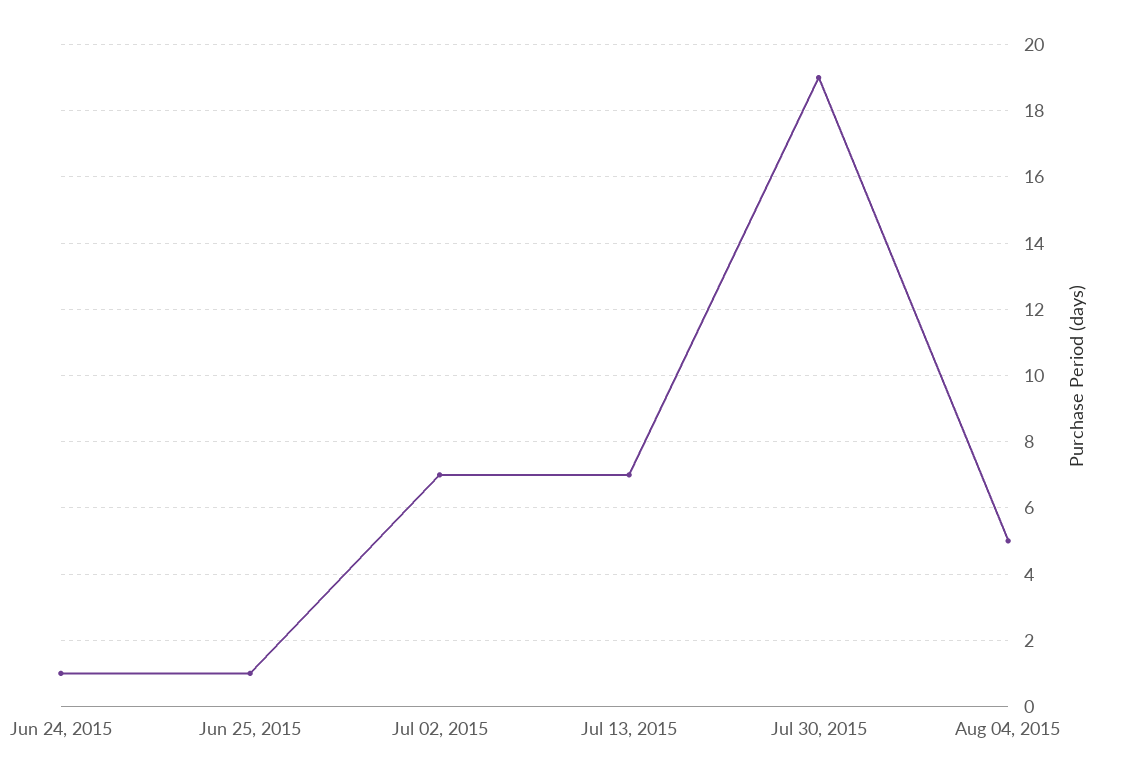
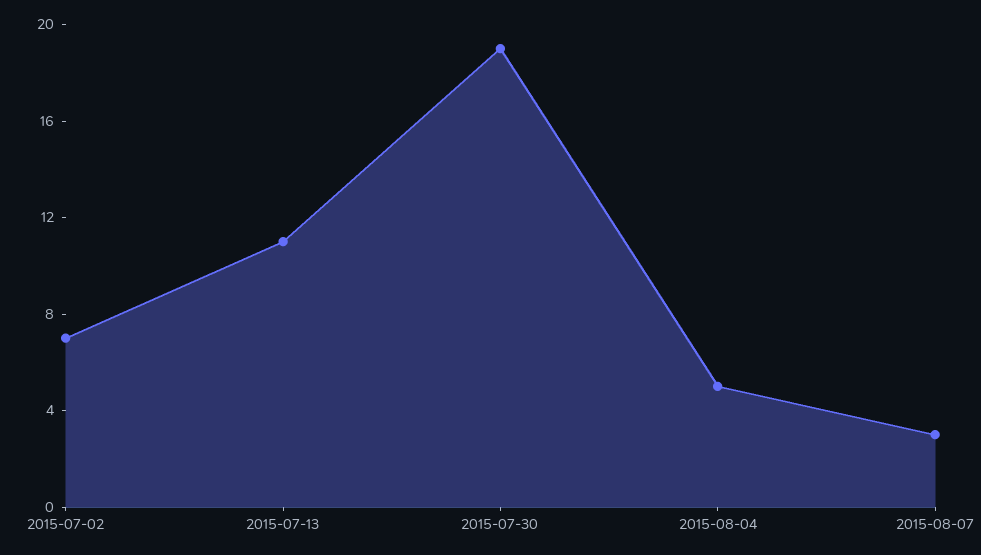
Jun 24, 2015: 1 -> none
Jun 25, 2015: 1 -> none
Jul 13, 2015: 7 -> 11
2015-08-07: none -> 3

